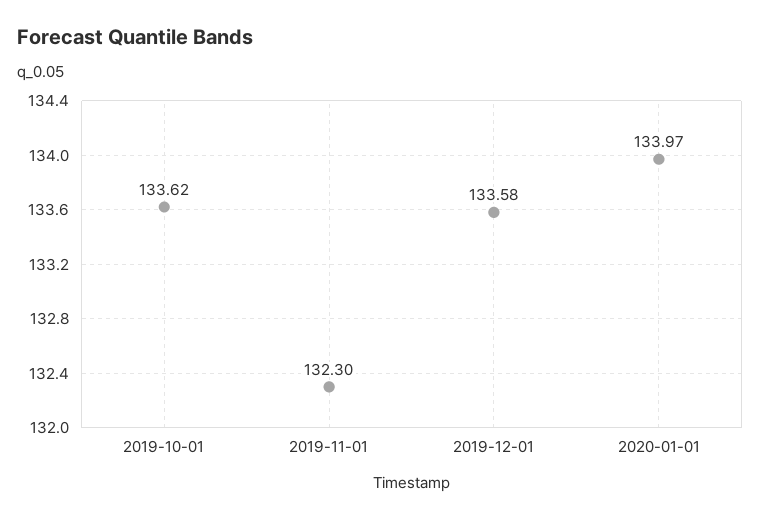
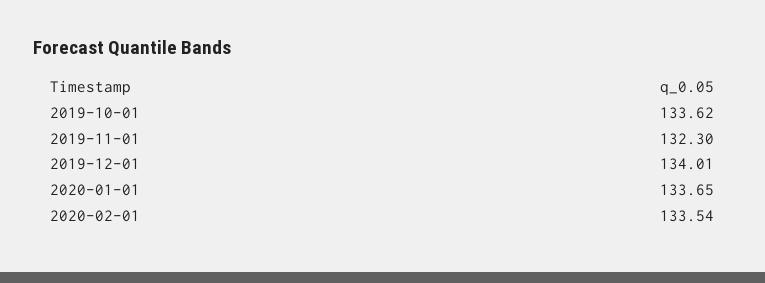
2019-12-01: 133.58 -> 134.01
2020-01-01: 133.97 -> 133.65
2020-02-01: none -> 133.54

